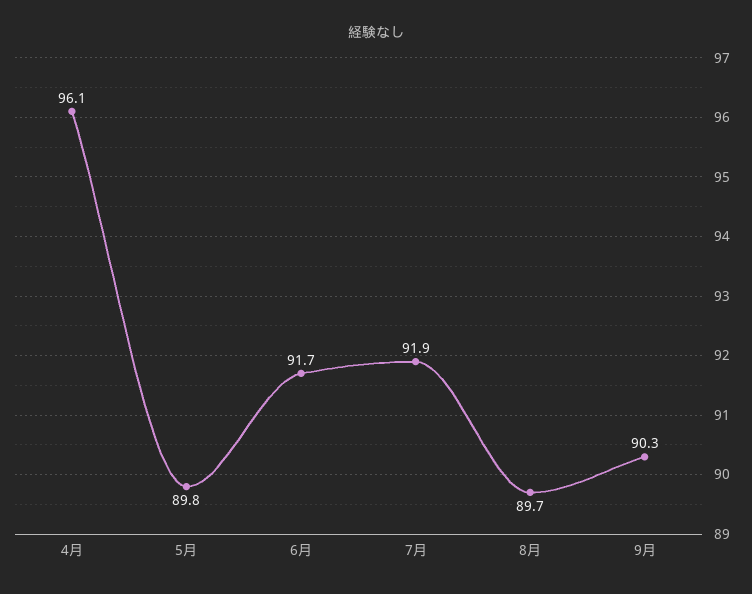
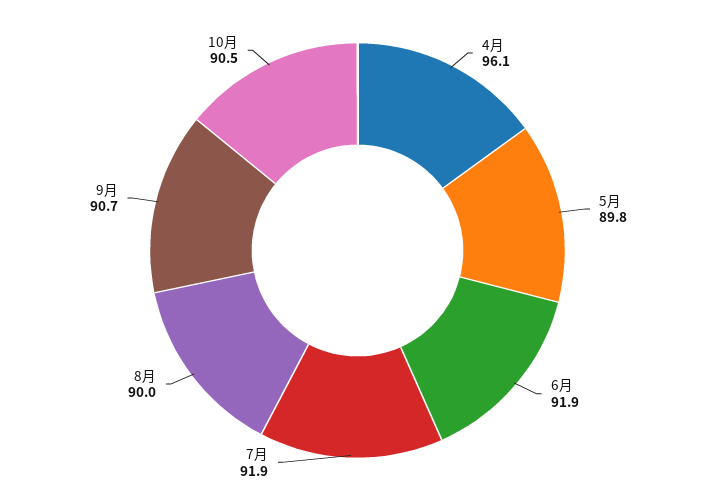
6月: 91.7 -> 91.9
8月: 89.7 -> 90
9月: 90.3 -> 90.7
10月: none -> 90.5

